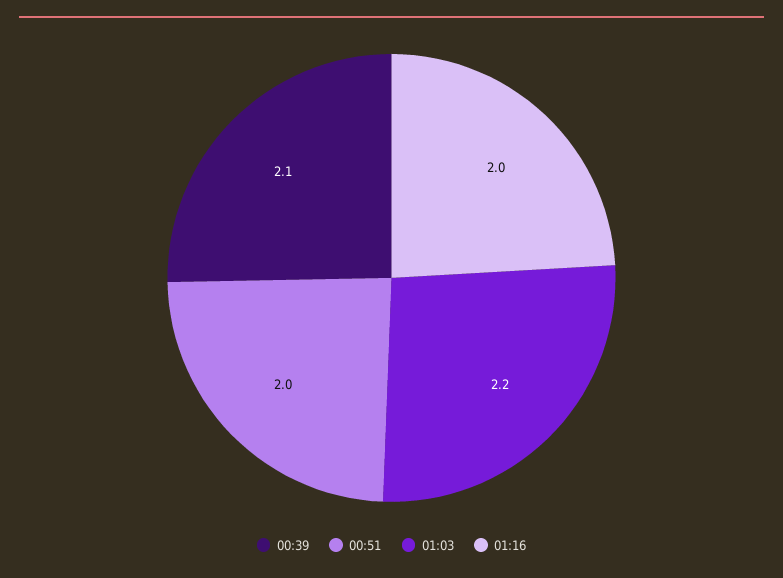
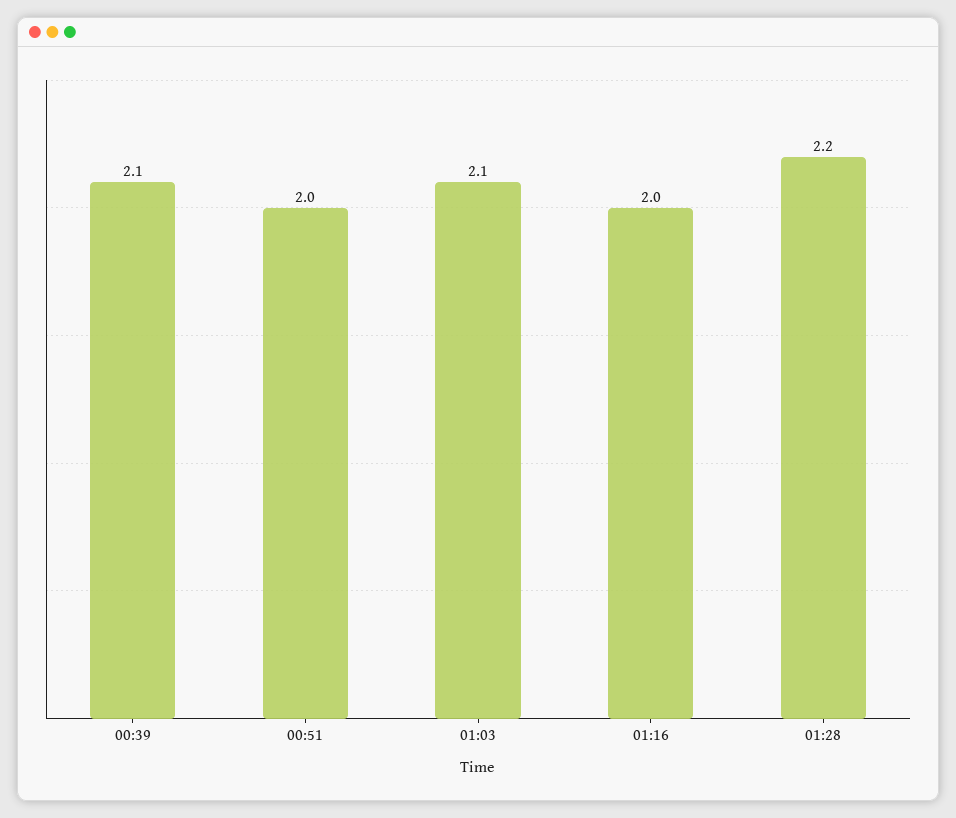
01:03: 2.2 -> 2.1
01:28: none -> 2.2

